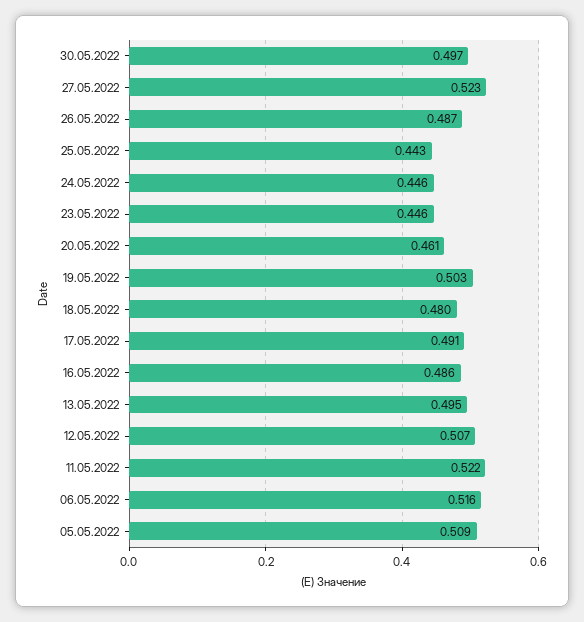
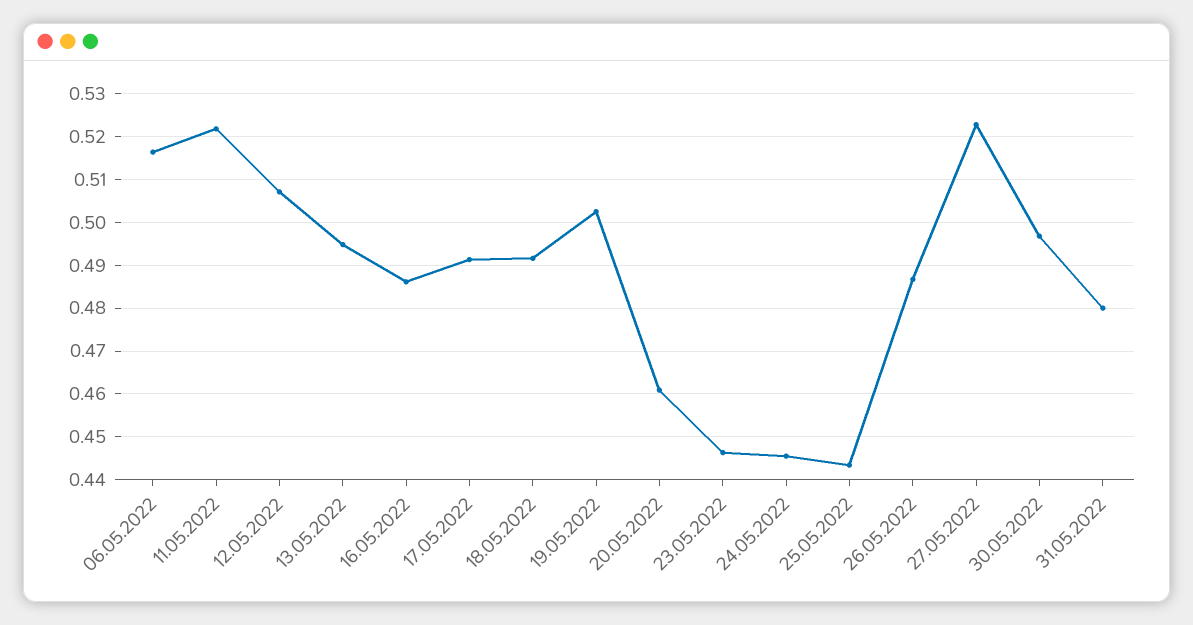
18.05.2022: 0.48 -> 0.492
05.05.2022: 0.509 -> none
31.05.2022: none -> 0.48

